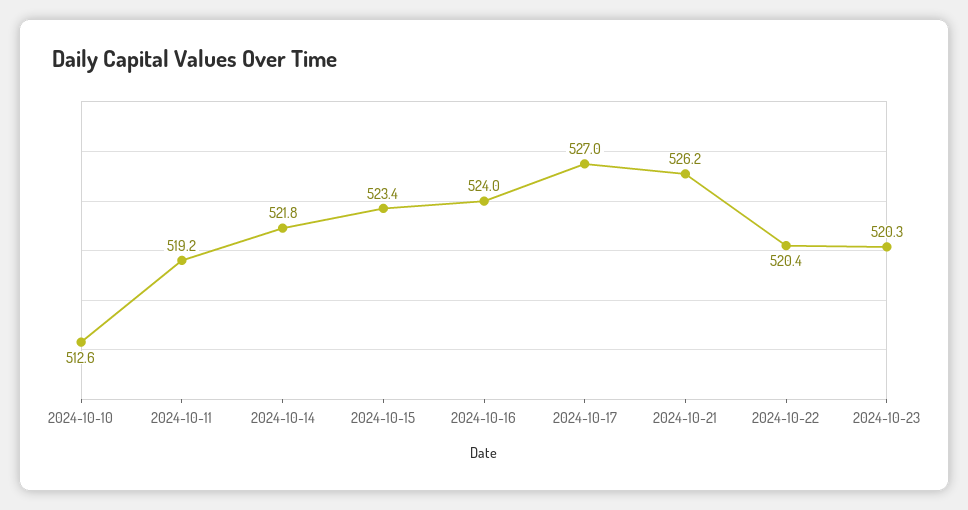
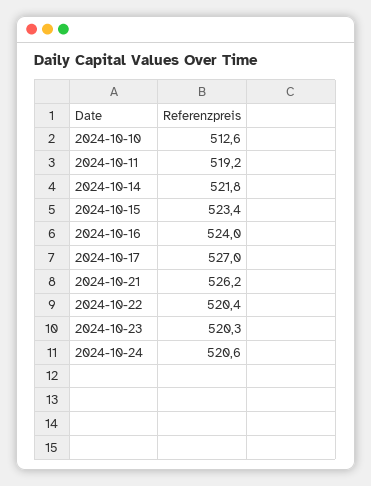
2024-10-24: none -> 520.6

